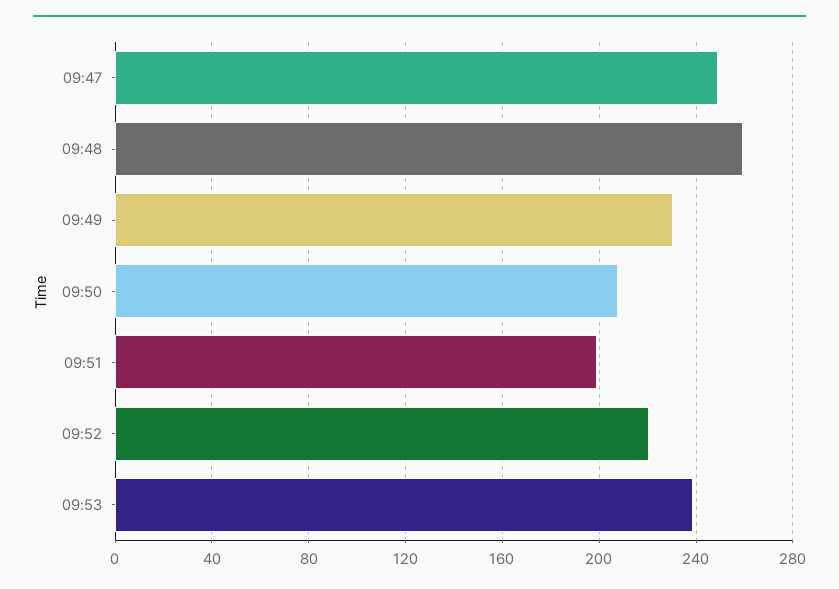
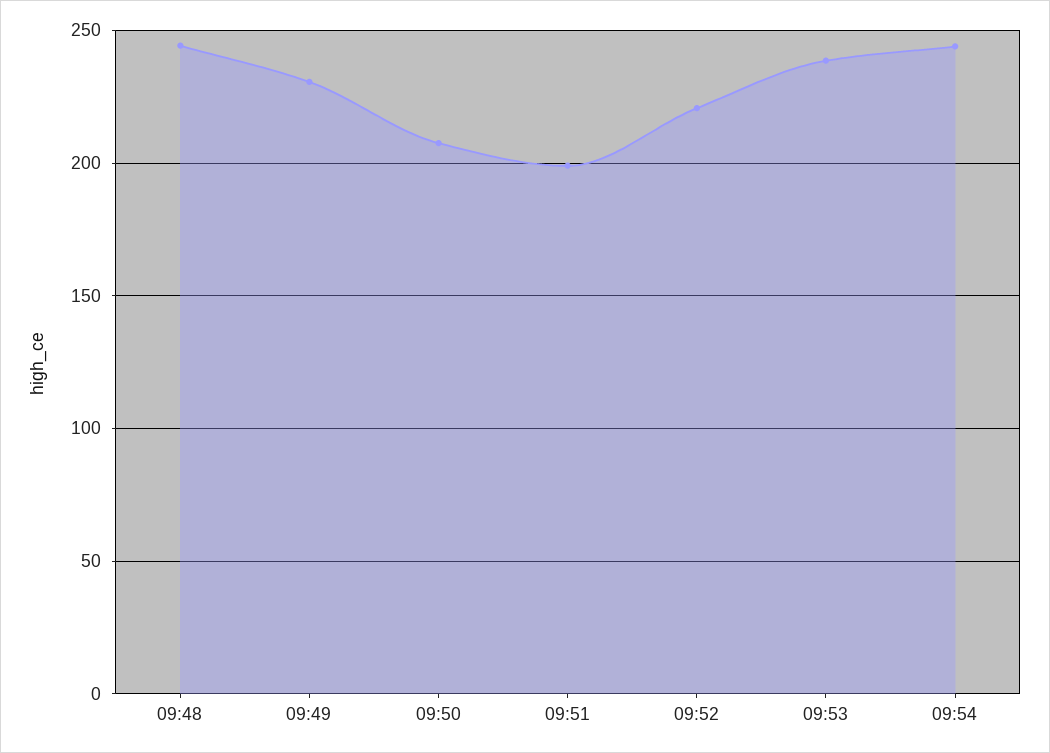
09:47: 250 -> none
09:48: 260 -> 245
09:54: none -> 245

